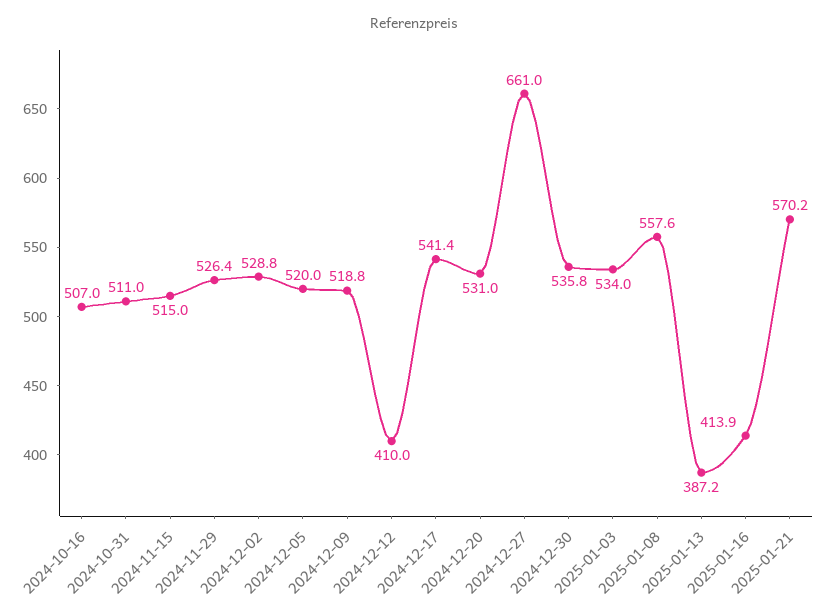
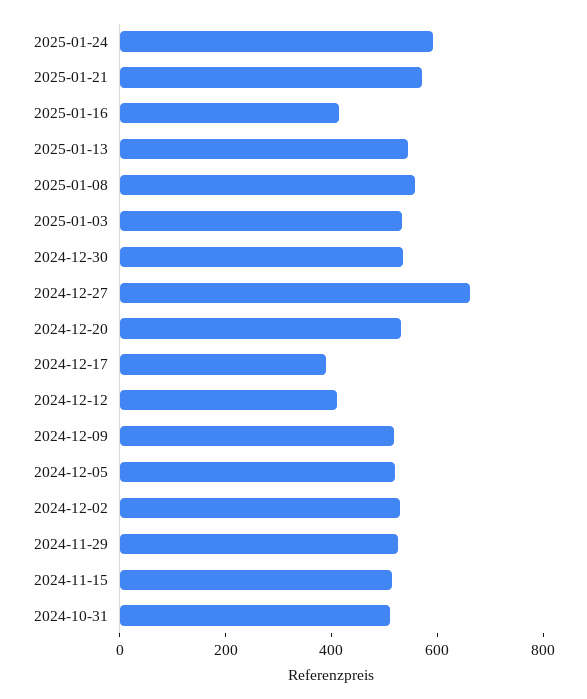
2024-10-16: 507 -> none
2024-12-17: 541.4 -> 400
2025-01-13: 387.2 -> 550
2025-01-24: none -> 600

